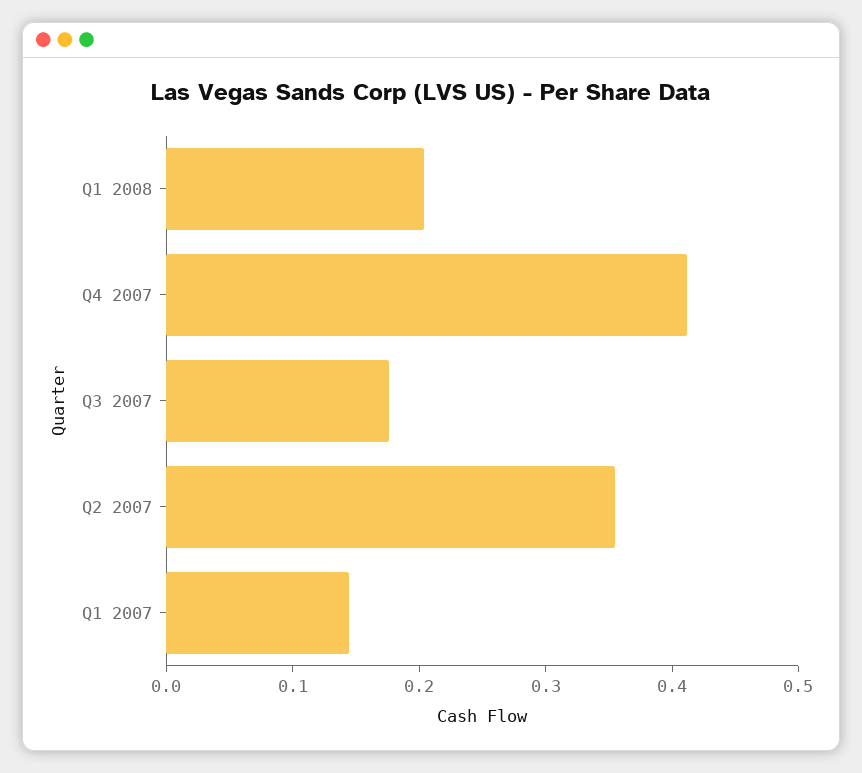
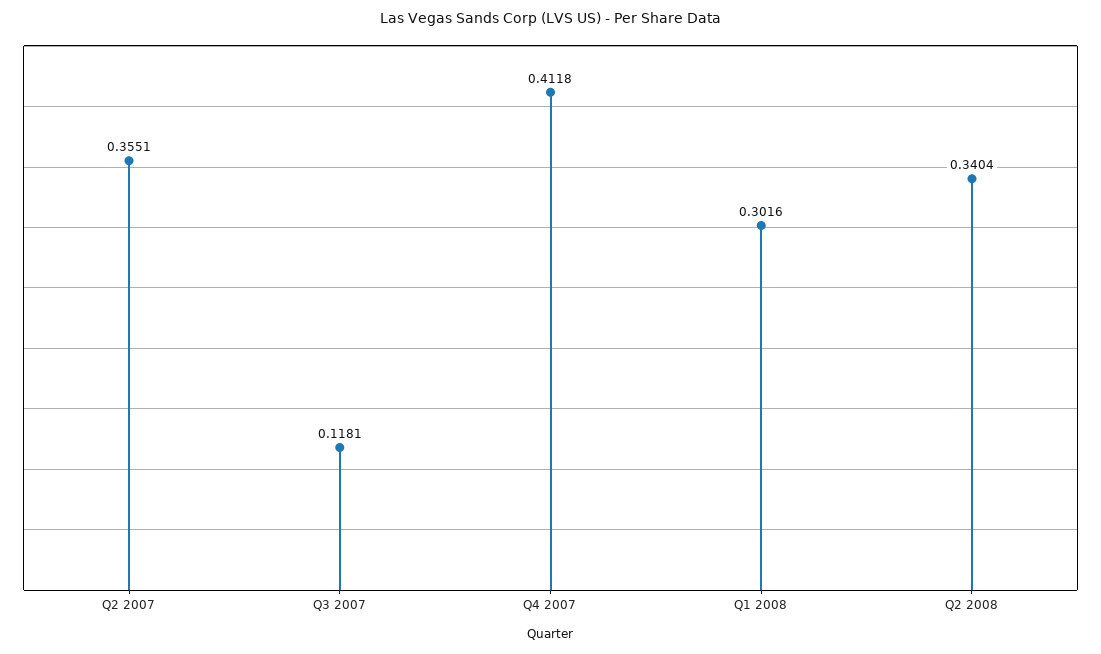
Q1 2008: 0.2 -> 0.3016
Q3 2007: 0.18 -> 0.1181
Q1 2007: 0.14 -> none
Q2 2008: none -> 0.3404

